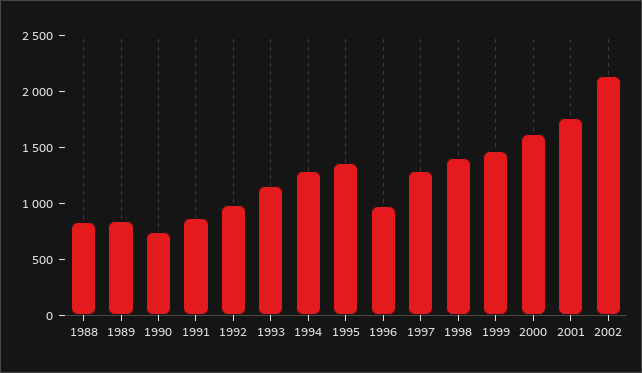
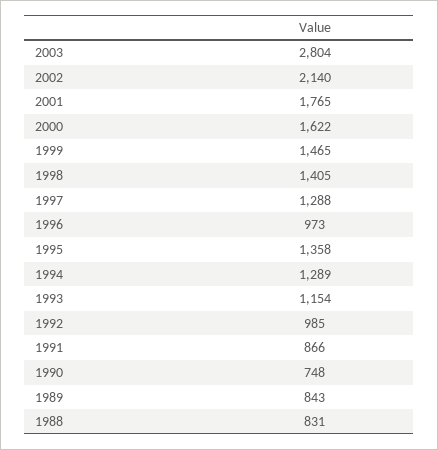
2003: none -> 2804

